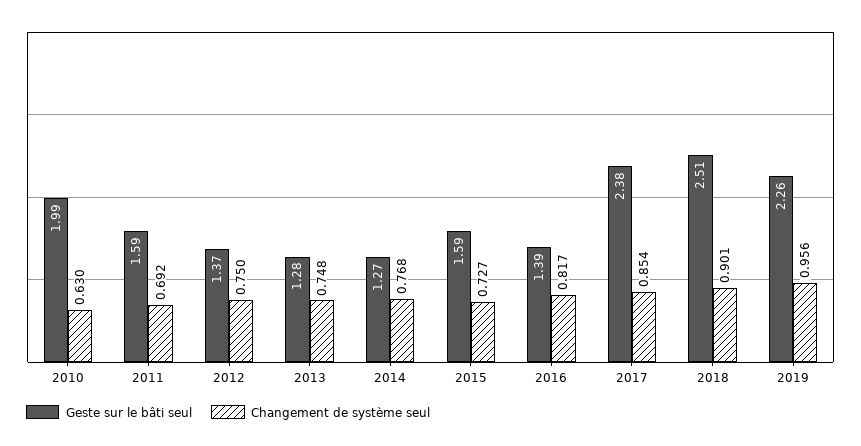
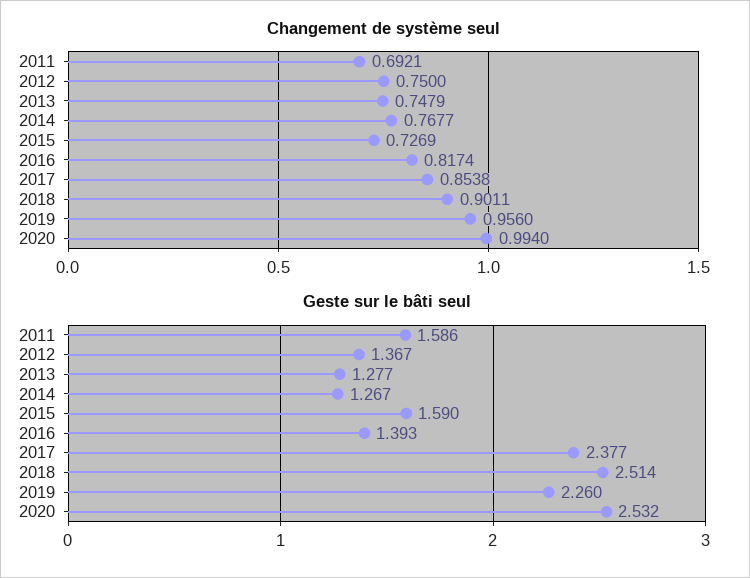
Geste sur le bâti seul, 2010: 1.99 -> none
Changement de système seul, 2010: 0.63 -> none
Changement de système seul, 2020: none -> 0.994
Geste sur le bâti seul, 2020: none -> 2.532

